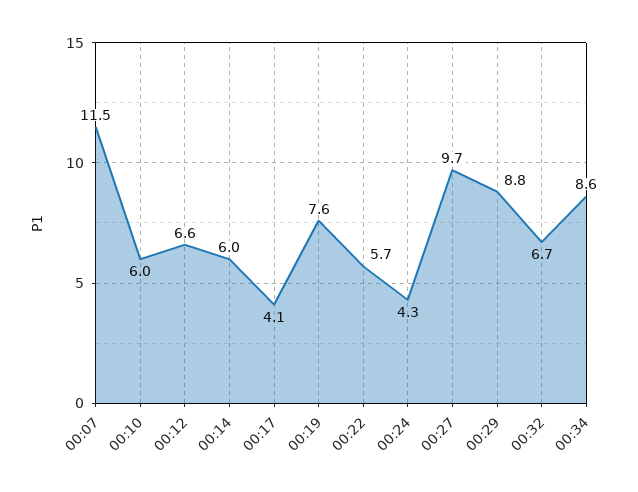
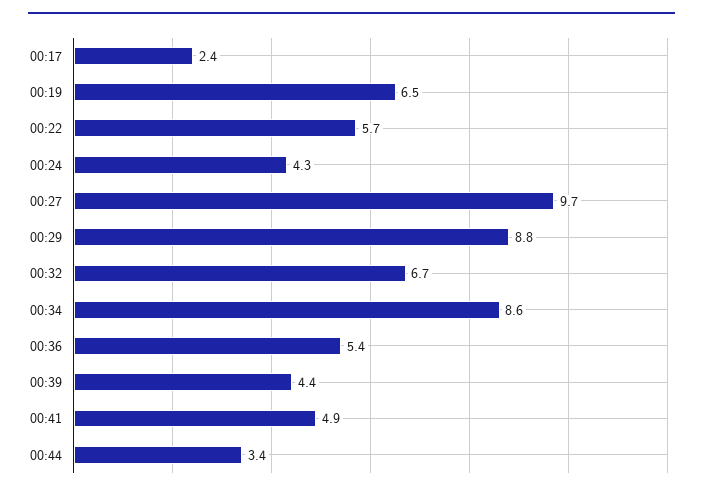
00:07: 11.5 -> none
00:10: 6 -> none
00:12: 6.6 -> none
00:14: 6 -> none
00:17: 4.1 -> 2.4
00:19: 7.6 -> 6.5
00:36: none -> 5.4
00:39: none -> 4.4
00:41: none -> 4.9
00:44: none -> 3.4

